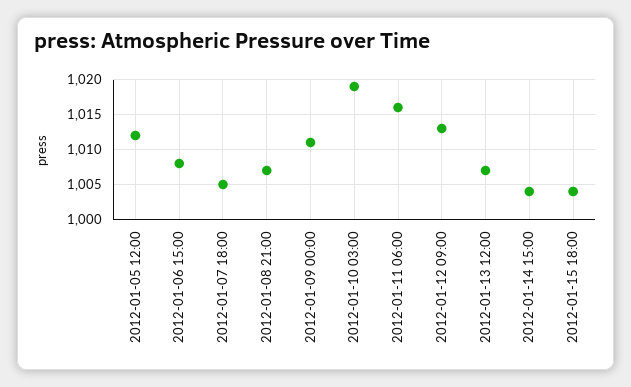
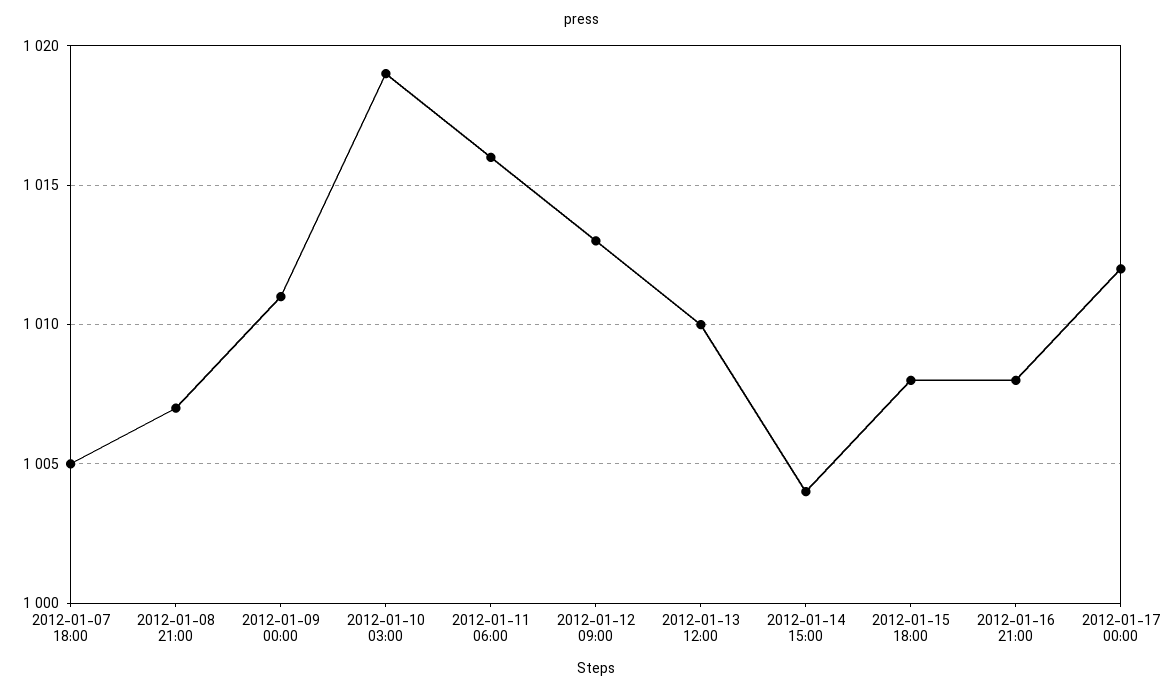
2012-01-05 12:00: 1012 -> none
2012-01-06 15:00: 1008 -> none
2012-01-13 12:00: 1007 -> 1010
2012-01-15 18:00: 1004 -> 1008
2012-01-16 21:00: none -> 1008
2012-01-17 00:00: none -> 1012

